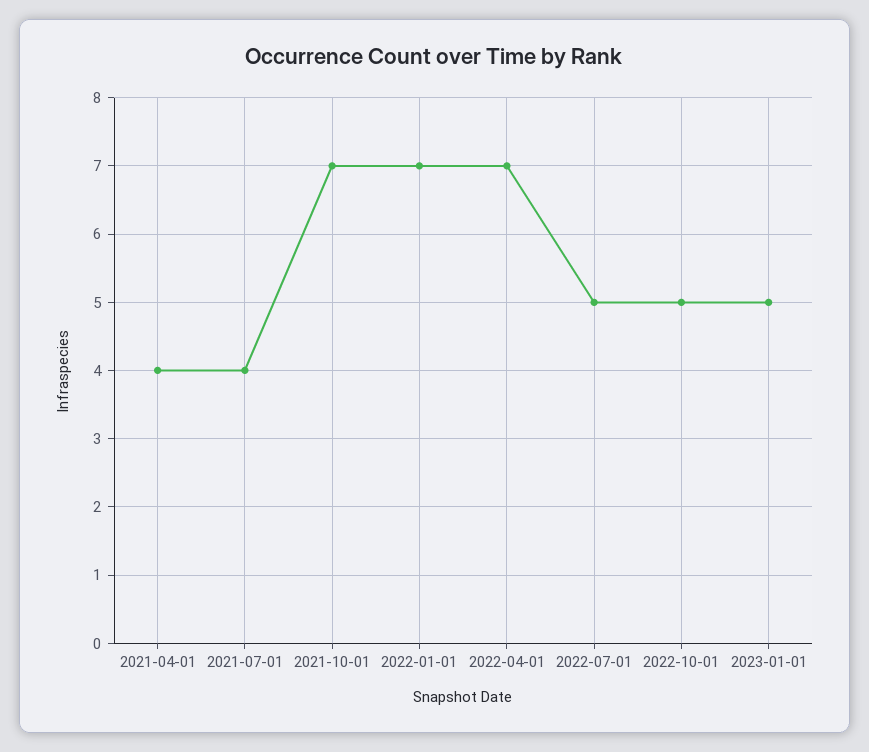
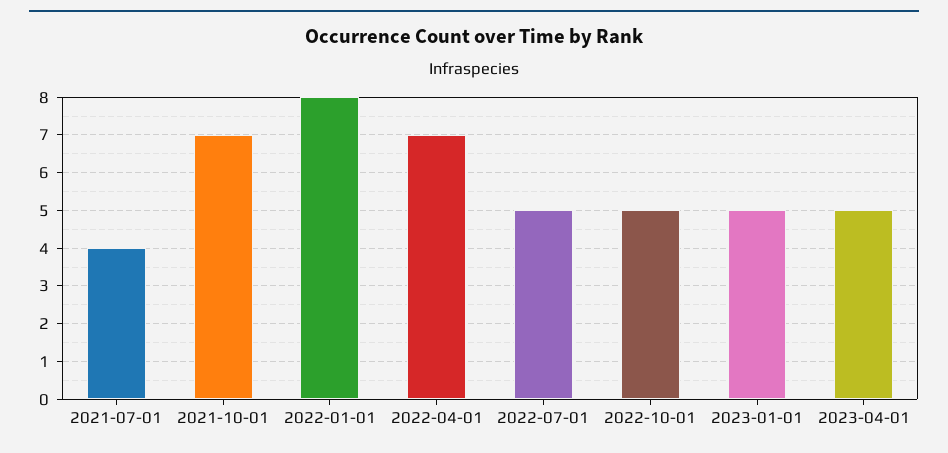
2021-04-01: 4 -> none
2022-01-01: 7 -> 8
2023-04-01: none -> 5

